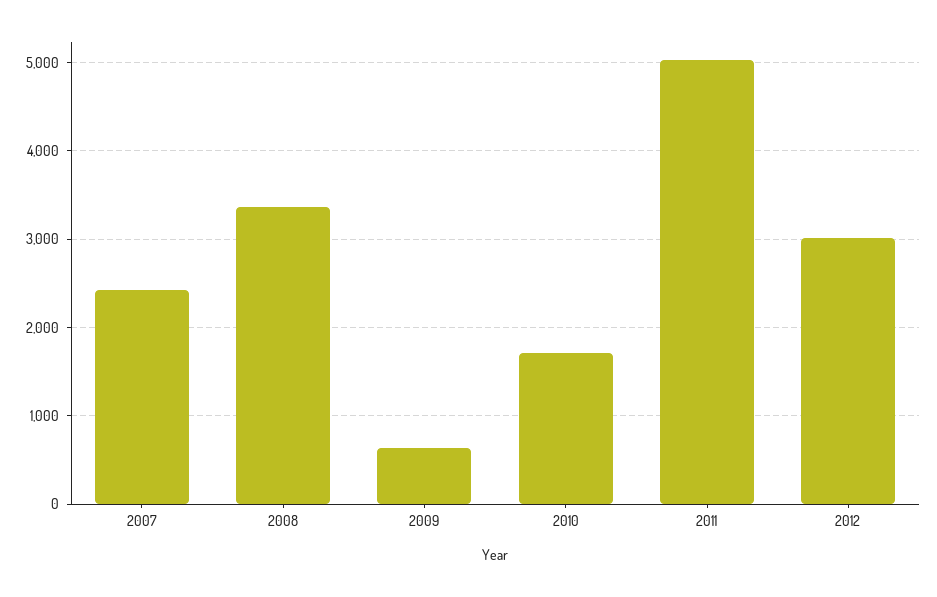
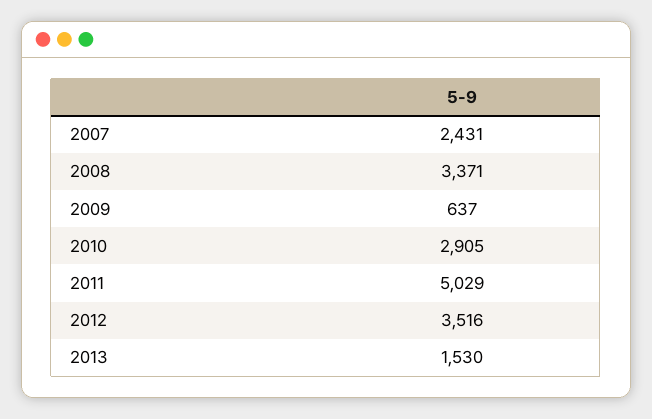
2010: 1700 -> 2905
2012: 3000 -> 3516
2013: none -> 1530

